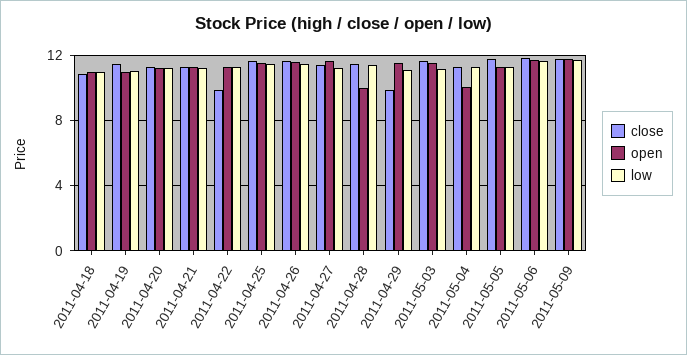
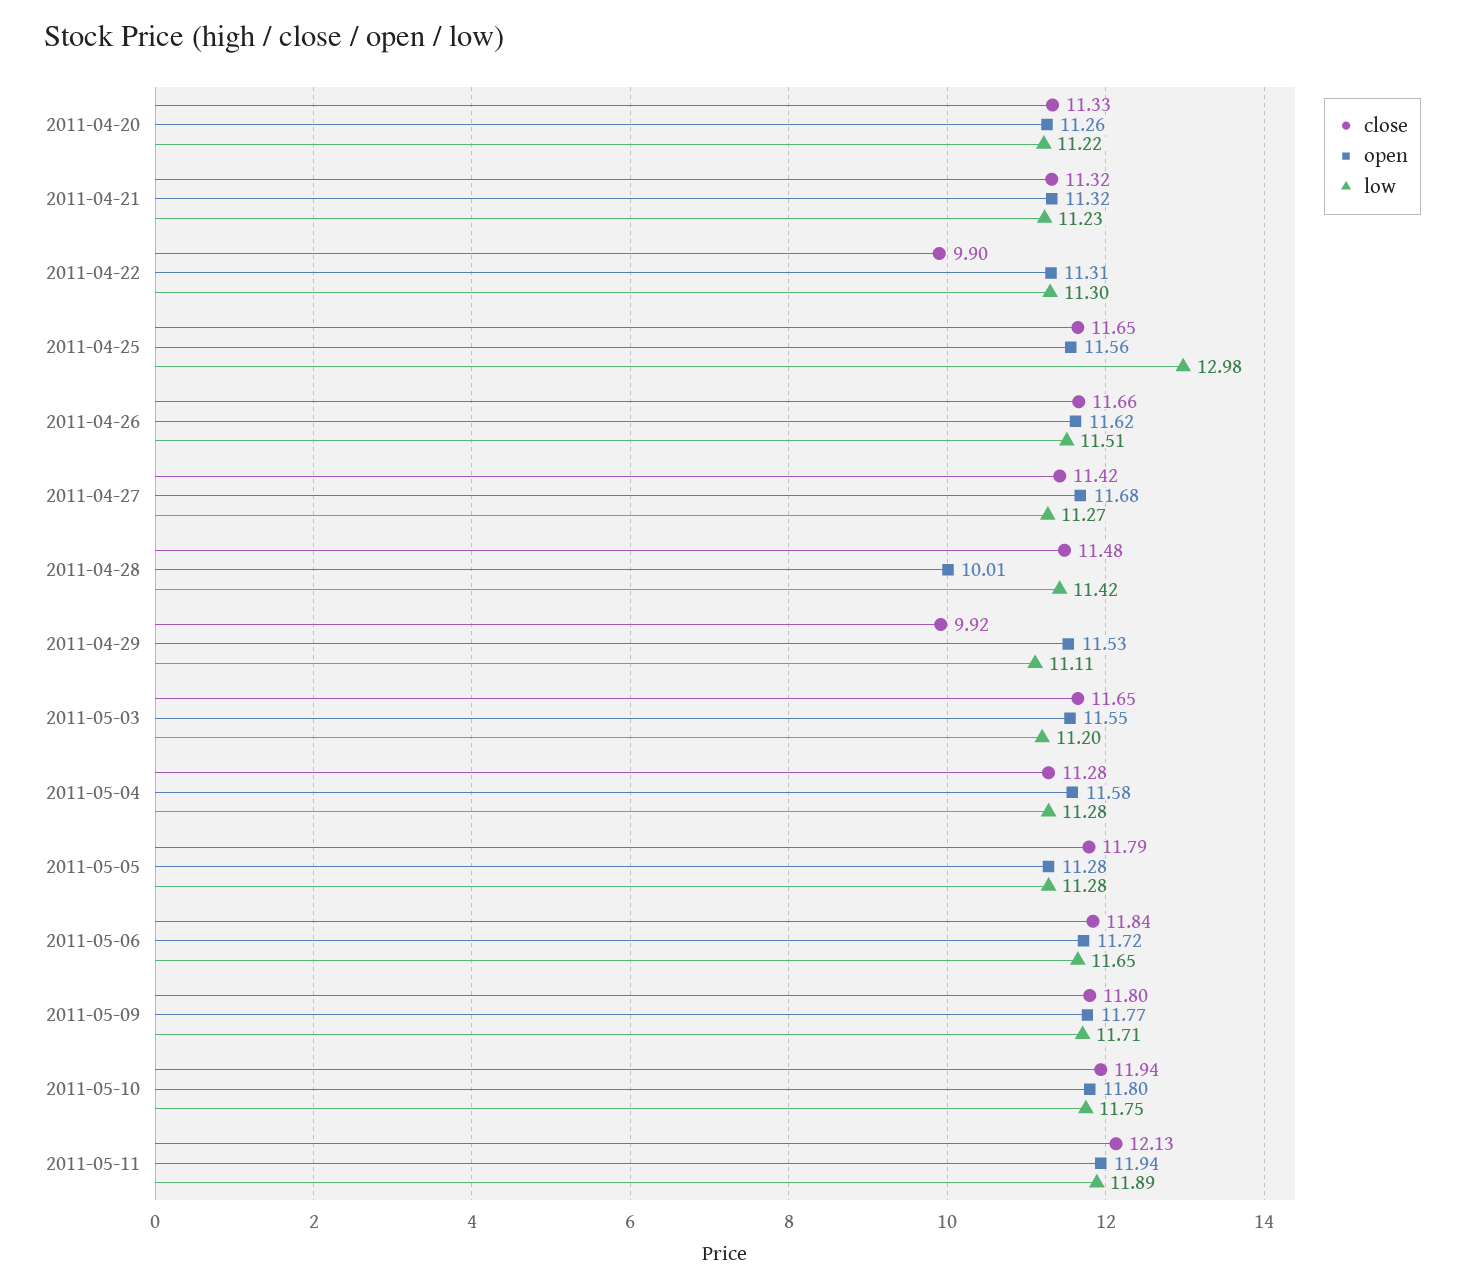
close, 2011-04-18: 11 -> none
open, 2011-04-18: 11 -> none
low, 2011-04-18: 11 -> none
close, 2011-04-19: 11.5 -> none
open, 2011-04-19: 11 -> none
low, 2011-04-19: 11 -> none
low, 2011-04-25: 11.5 -> 12.98
open, 2011-05-04: 10 -> 11.58
close, 2011-05-10: none -> 11.94
open, 2011-05-10: none -> 11.8
low, 2011-05-10: none -> 11.75
close, 2011-05-11: none -> 12.13
open, 2011-05-11: none -> 11.94
low, 2011-05-11: none -> 11.89

